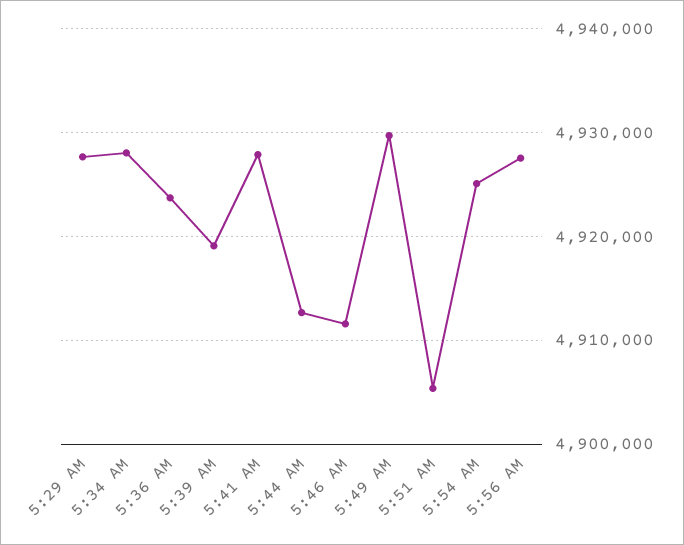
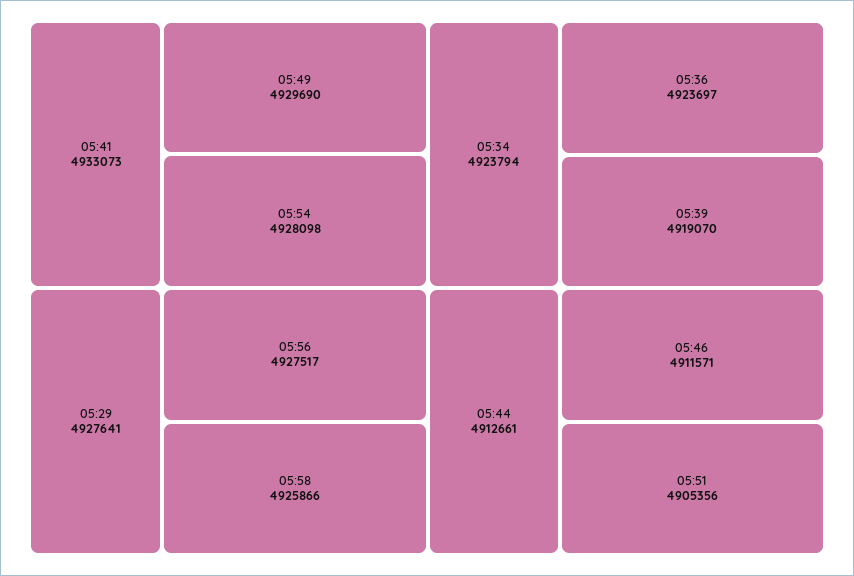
5:34 AM: 4928000 -> 4923794
5:41 AM: 4928000 -> 4933073
5:54 AM: 4925000 -> 4928098
05:58: none -> 4925866

